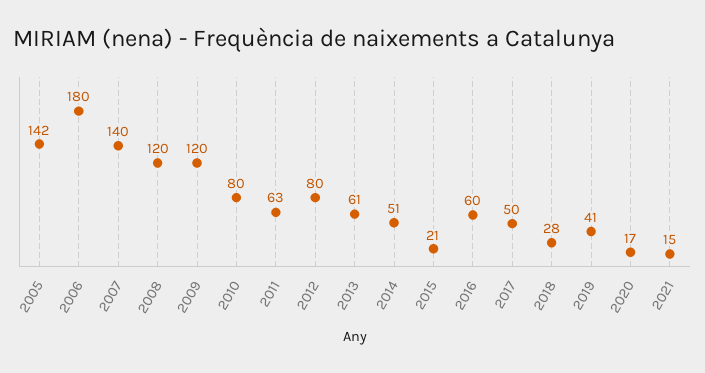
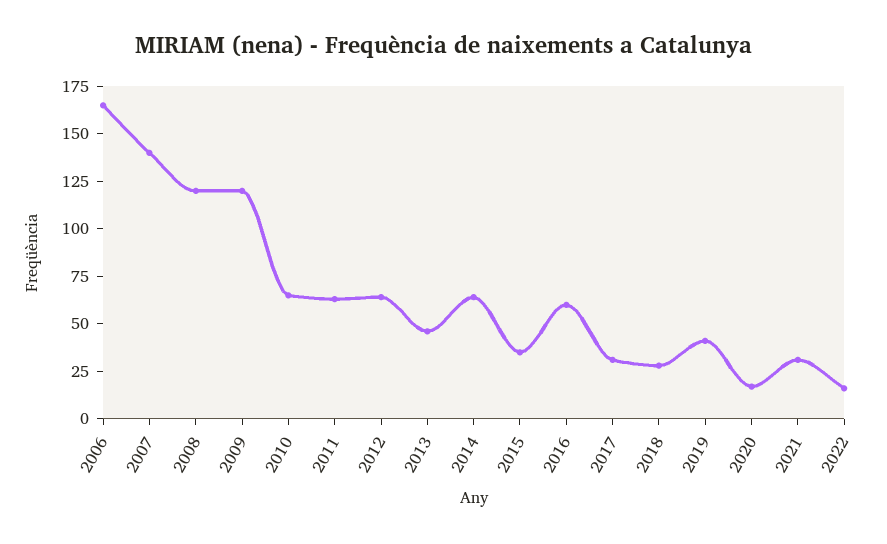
2005: 142 -> none
2006: 180 -> 165
2010: 80 -> 65
2012: 80 -> 65
2013: 61 -> 45
2014: 51 -> 65
2015: 21 -> 35
2017: 50 -> 30
2021: 15 -> 30
2022: none -> 15

